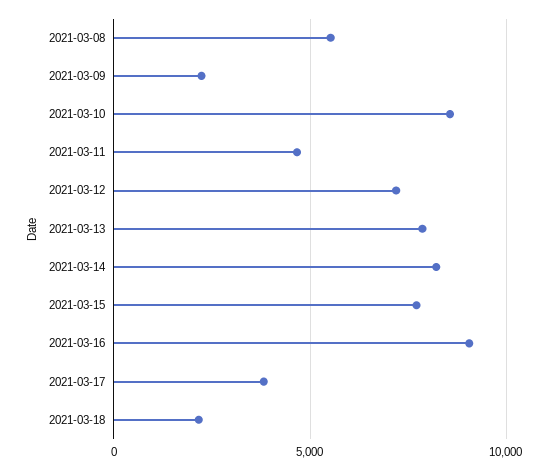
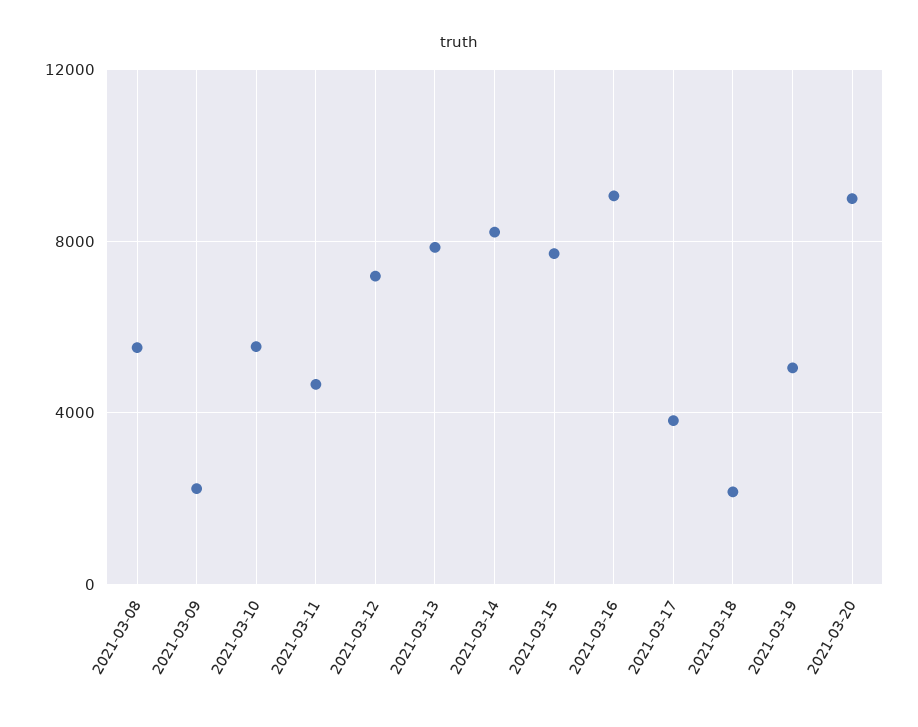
2021-03-10: 8500 -> 5500
2021-03-19: none -> 5000
2021-03-20: none -> 9000

